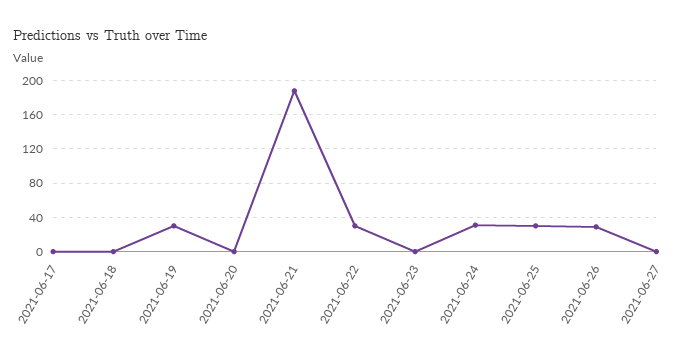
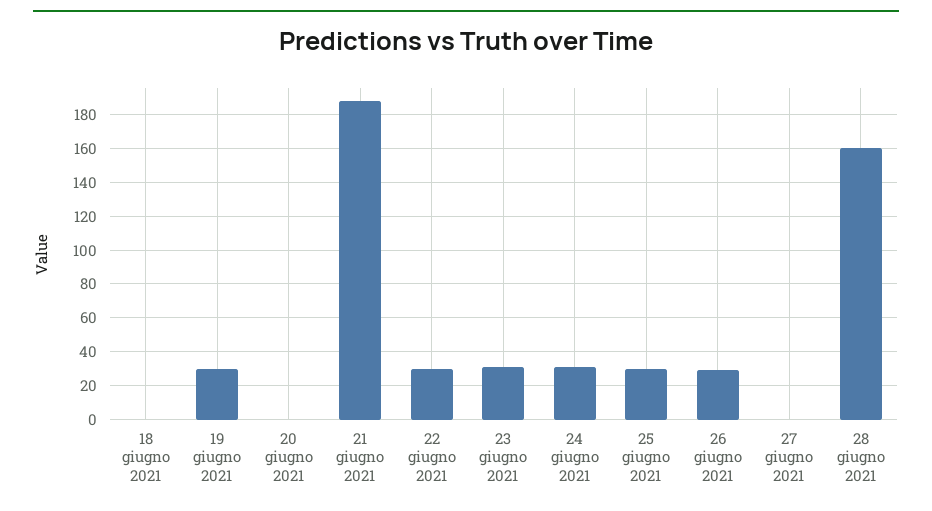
2021-06-17: 0 -> none
2021-06-23: 0 -> 30
28 giugno 2021: none -> 160

